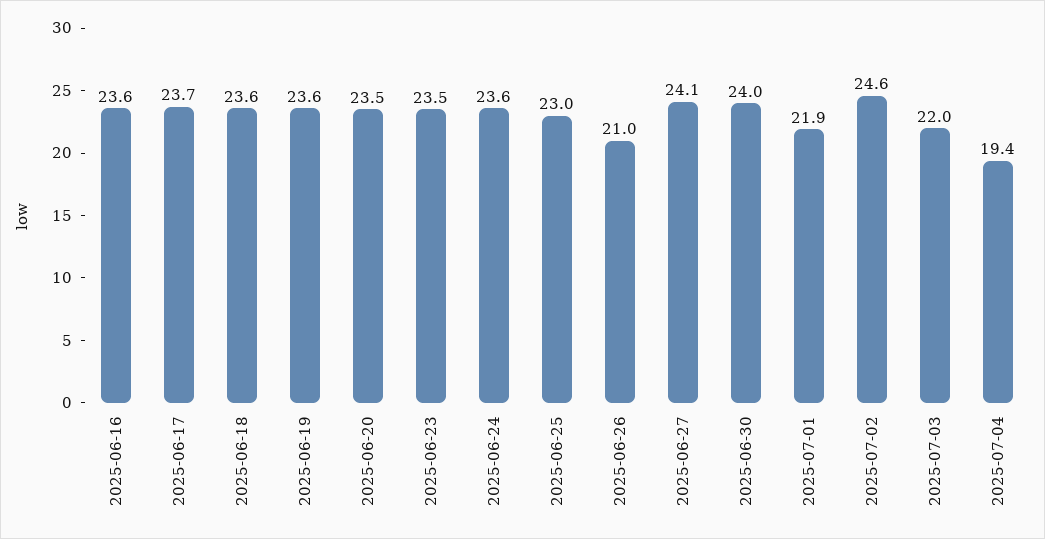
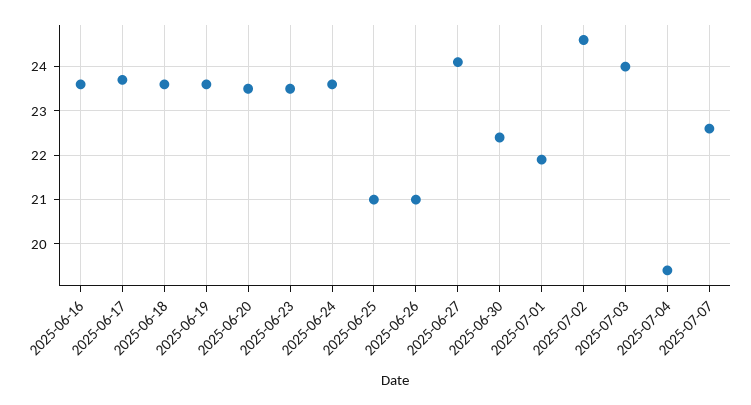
2025-06-25: 23 -> 21
2025-06-30: 24 -> 22.5
2025-07-03: 22 -> 24
2025-07-07: none -> 22.5

